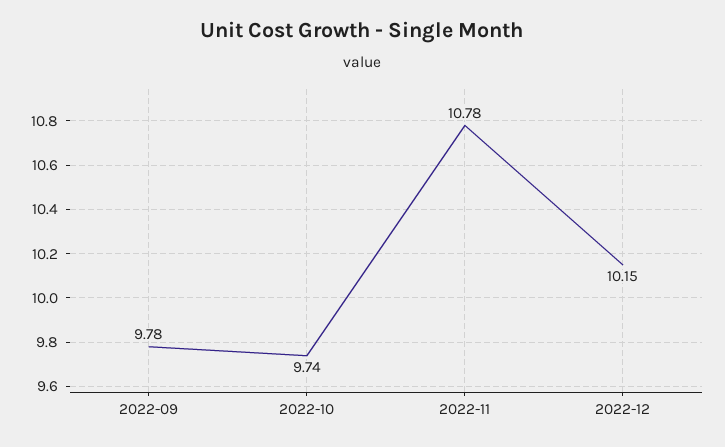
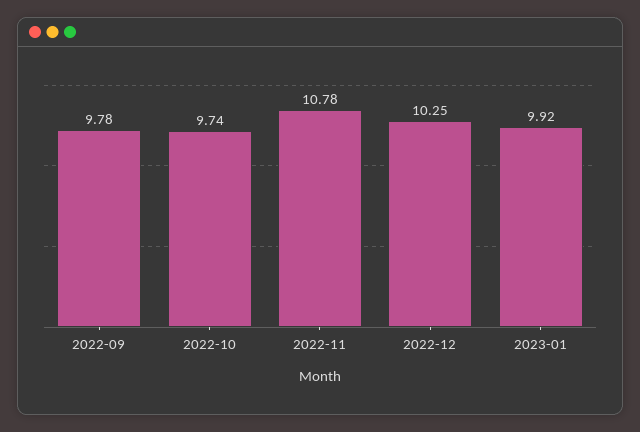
2022-12: 10.15 -> 10.25
2023-01: none -> 9.92

